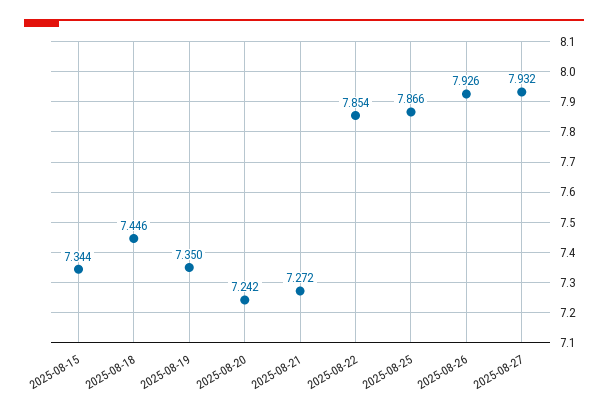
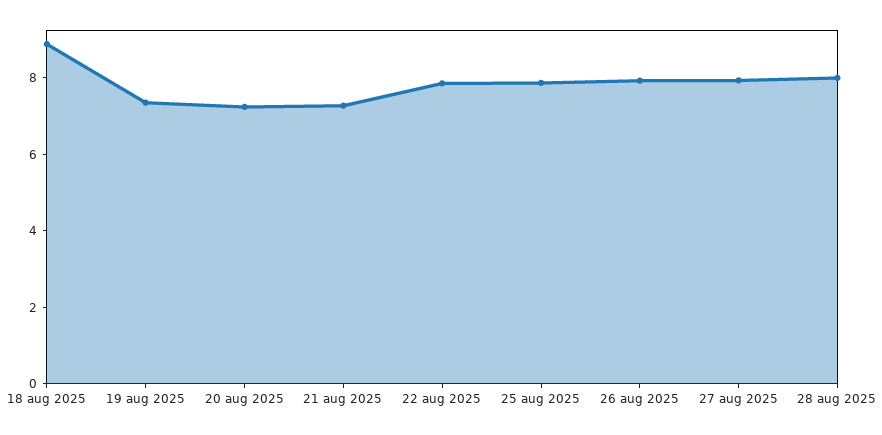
2025-08-15: 7.344 -> none
2025-08-18: 7.446 -> 9
28 aug 2025: none -> 8

